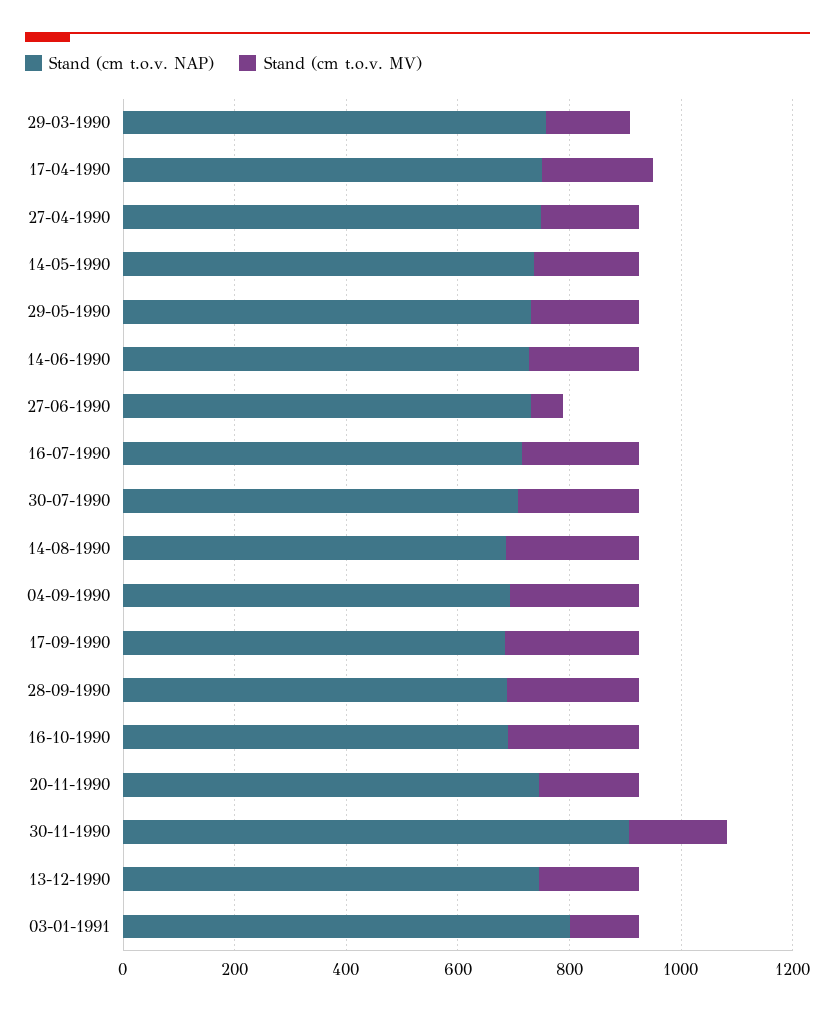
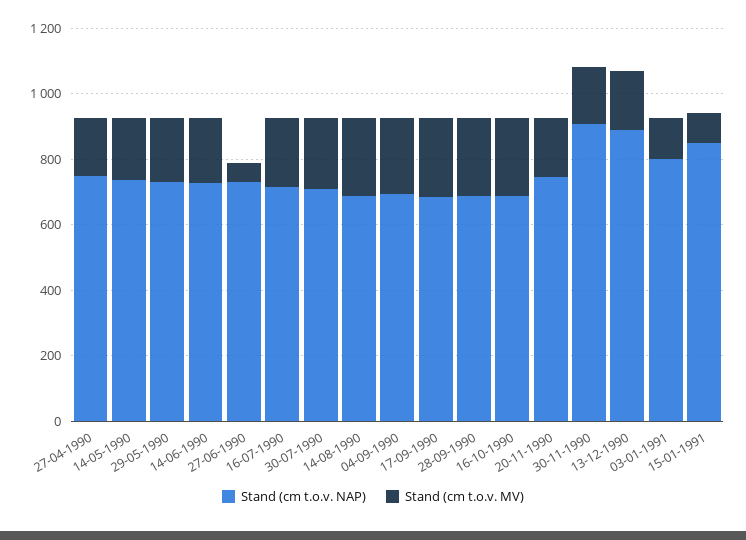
Stand (cm t.o.v. NAP), 29-03-1990: 750 -> none
Stand (cm t.o.v. MV), 29-03-1990: 150 -> none
Stand (cm t.o.v. NAP), 17-04-1990: 750 -> none
Stand (cm t.o.v. MV), 17-04-1990: 200 -> none
Stand (cm t.o.v. NAP), 13-12-1990: 750 -> 900
Stand (cm t.o.v. NAP), 15-01-1991: none -> 850
Stand (cm t.o.v. MV), 15-01-1991: none -> 100

